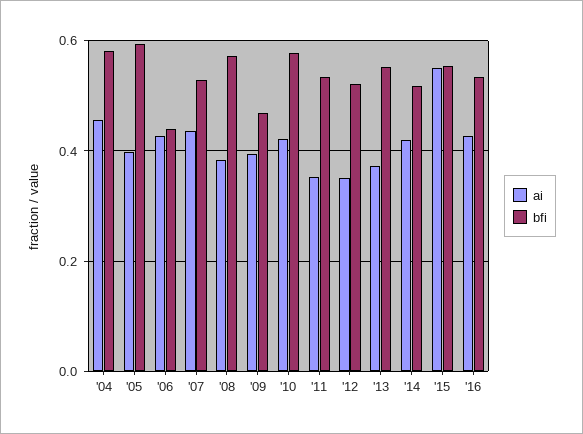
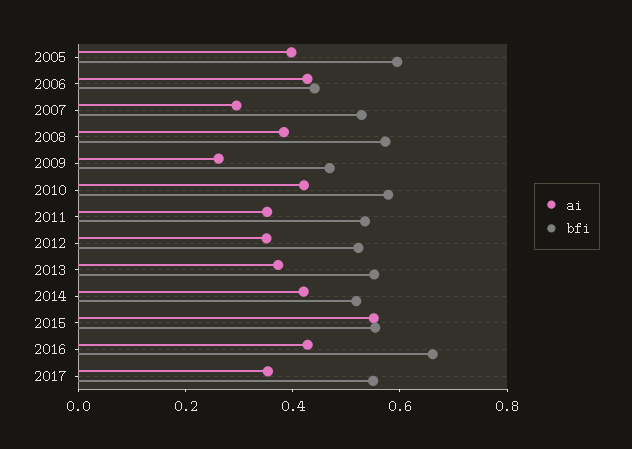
ai, '04: 0.46 -> none
bfi, '04: 0.58 -> none
ai, '07: 0.44 -> 0.3
ai, '09: 0.4 -> 0.25
bfi, '16: 0.54 -> 0.65
ai, 2017: none -> 0.35
bfi, 2017: none -> 0.55

